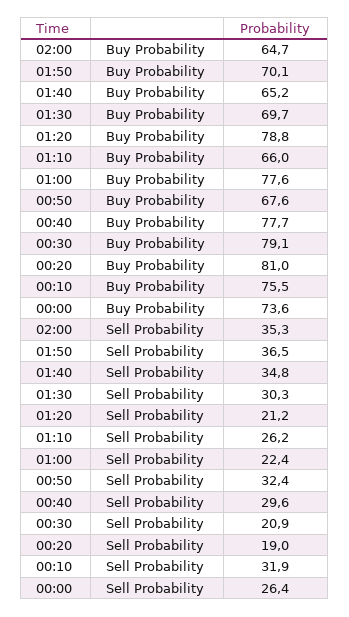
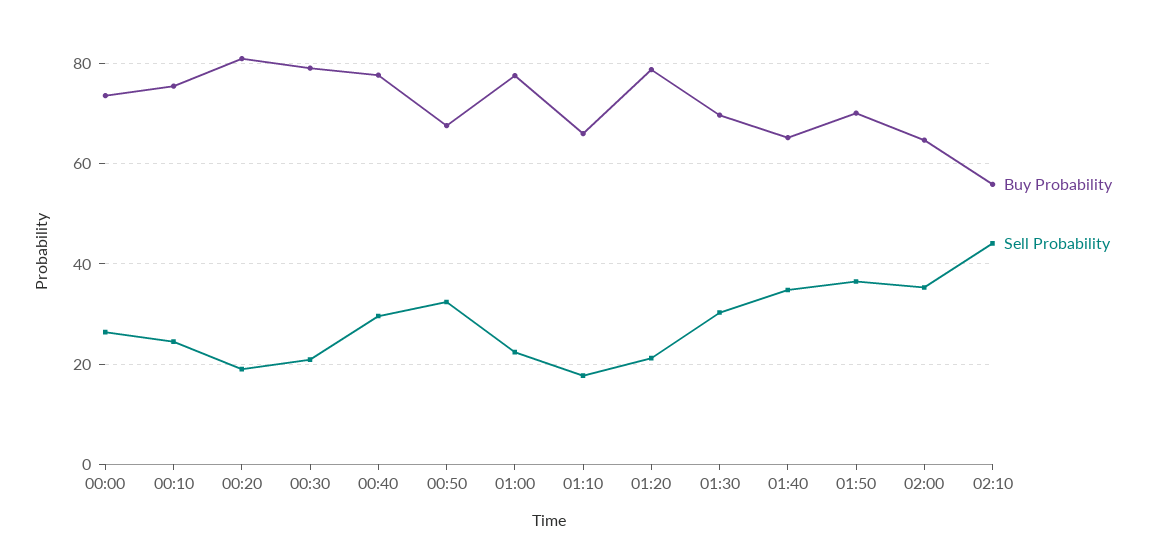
Sell Probability, 01:10: 26.2 -> 18
Sell Probability, 00:10: 31.9 -> 24
Buy Probability, 02:10: none -> 56
Sell Probability, 02:10: none -> 44

